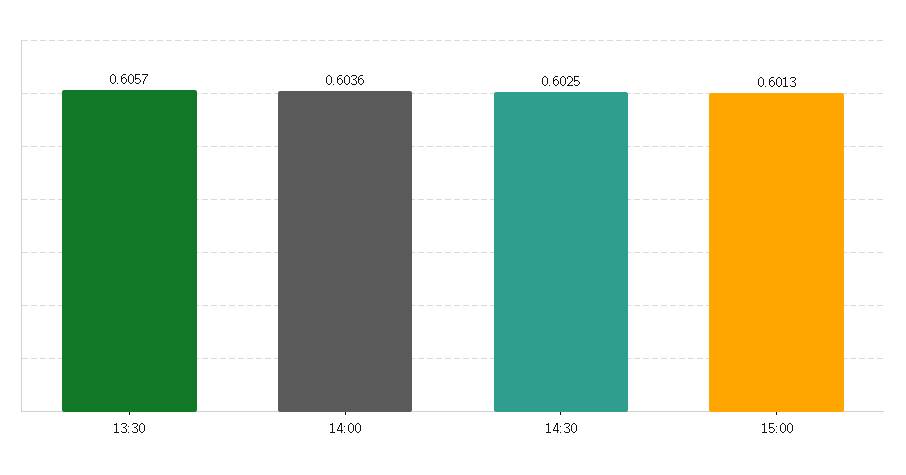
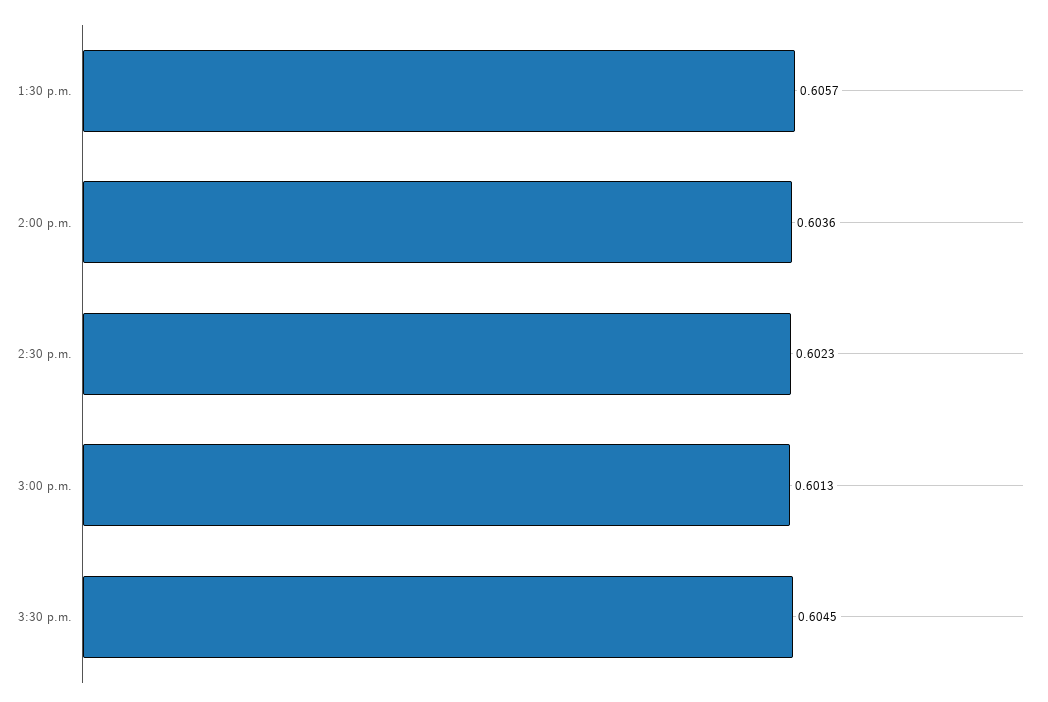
14:30: 0.6025 -> 0.6023
3:30 p.m.: none -> 0.6045

